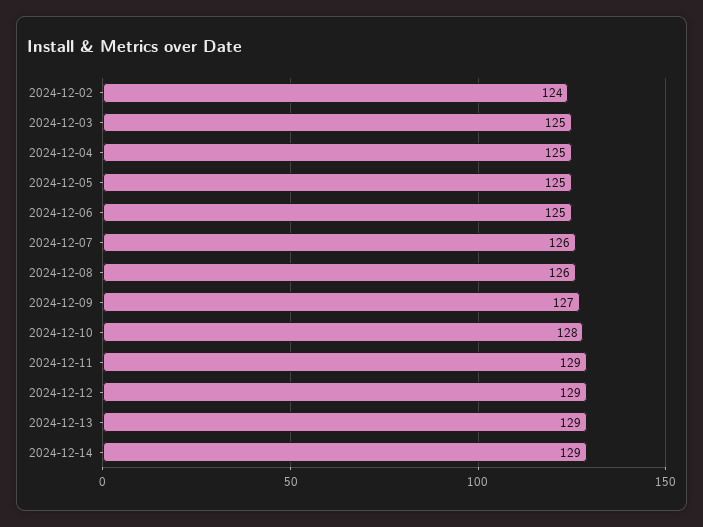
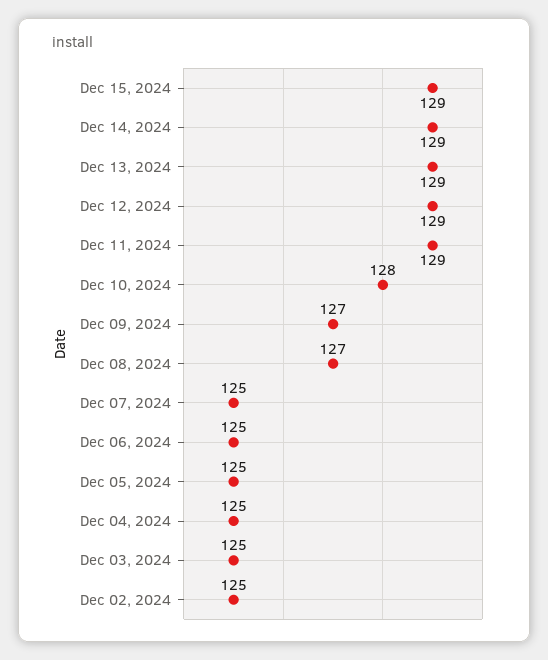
2024-12-02: 124 -> 125
2024-12-07: 126 -> 125
2024-12-08: 126 -> 127
Dec 15, 2024: none -> 129

